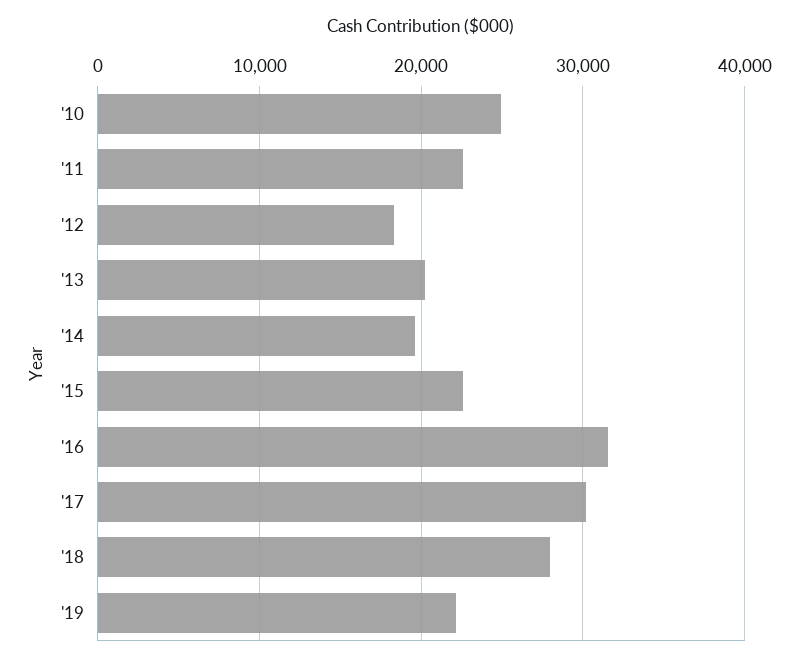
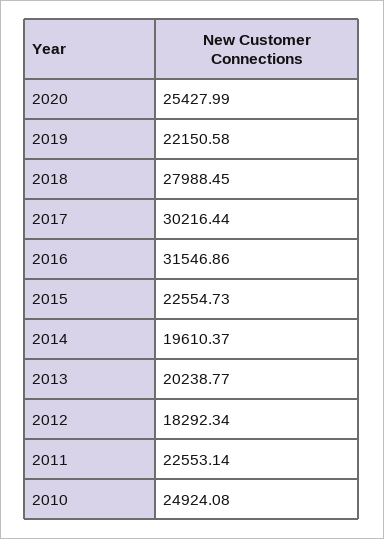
2020: none -> 25427.99

